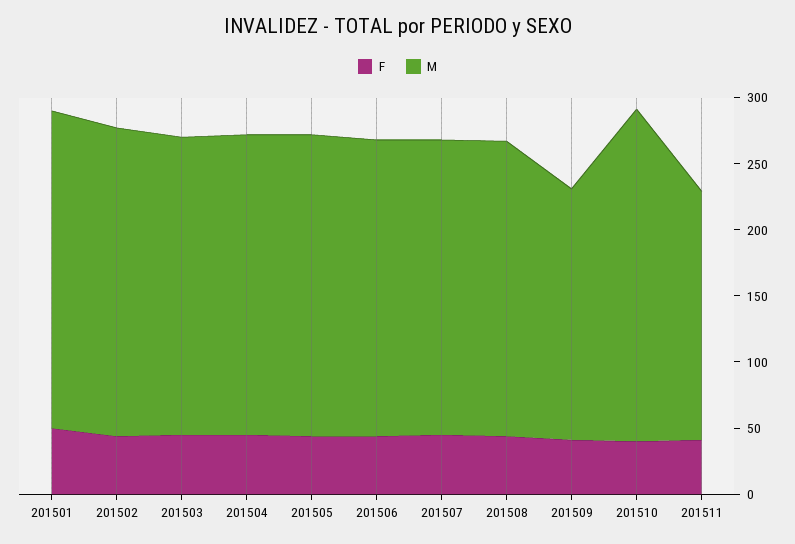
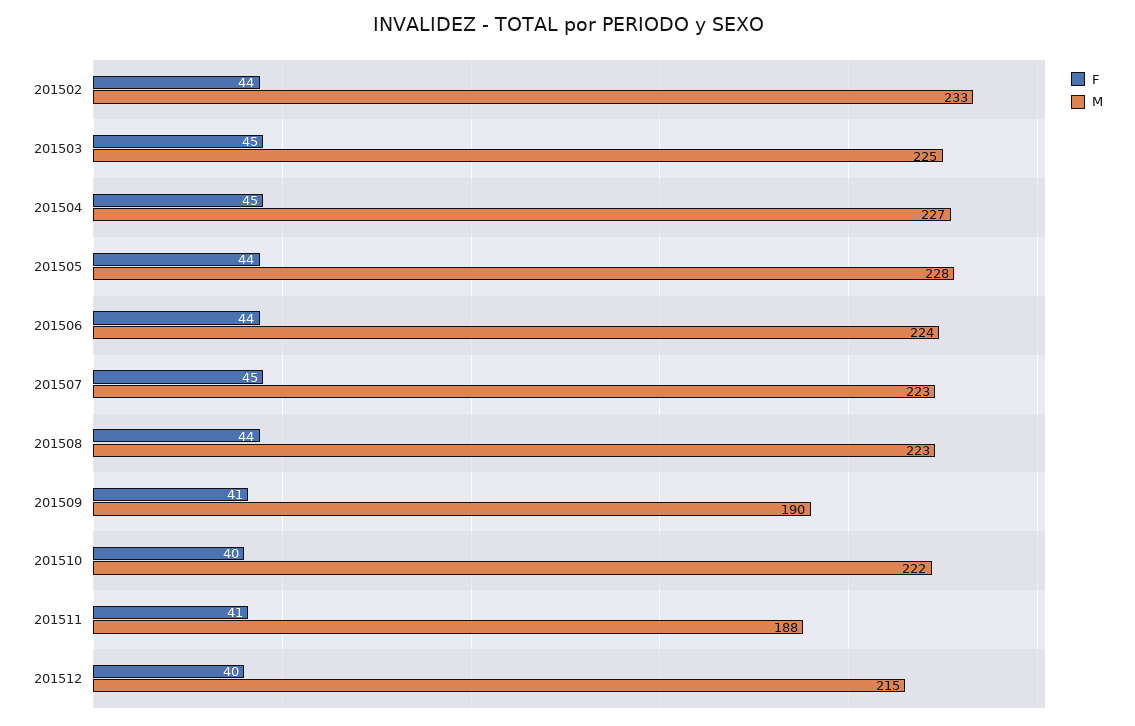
F, 201501: 50 -> none
M, 201501: 240 -> none
M, 201510: 250 -> 222
F, 201512: none -> 40
M, 201512: none -> 215

